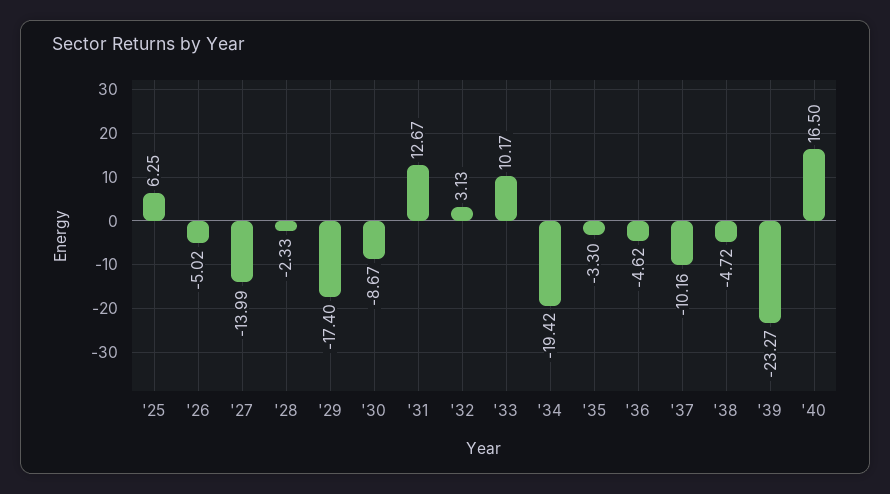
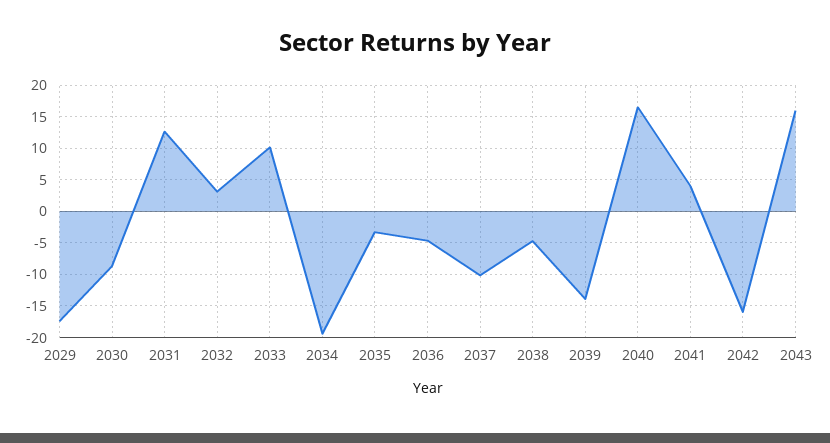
'25: 6.25 -> none
'26: -5.02 -> none
'27: -13.99 -> none
'28: -2.33 -> none
'39: -23.27 -> -14
2041: none -> 4
2042: none -> -16
2043: none -> 16

